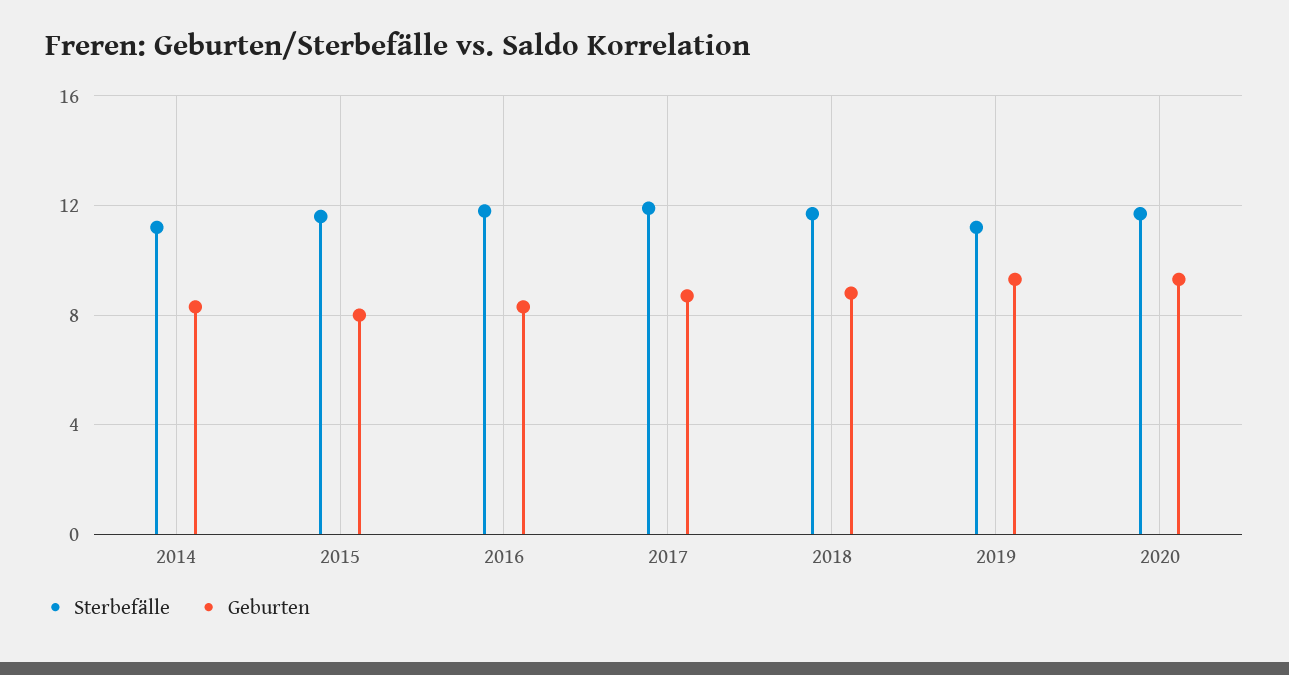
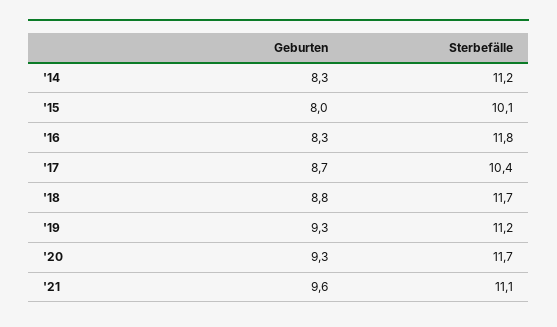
Sterbefälle, 2015: 11.5 -> 10.1
Sterbefälle, 2017: 12 -> 10.4
Geburten, '21: none -> 9.6
Sterbefälle, '21: none -> 11.1

